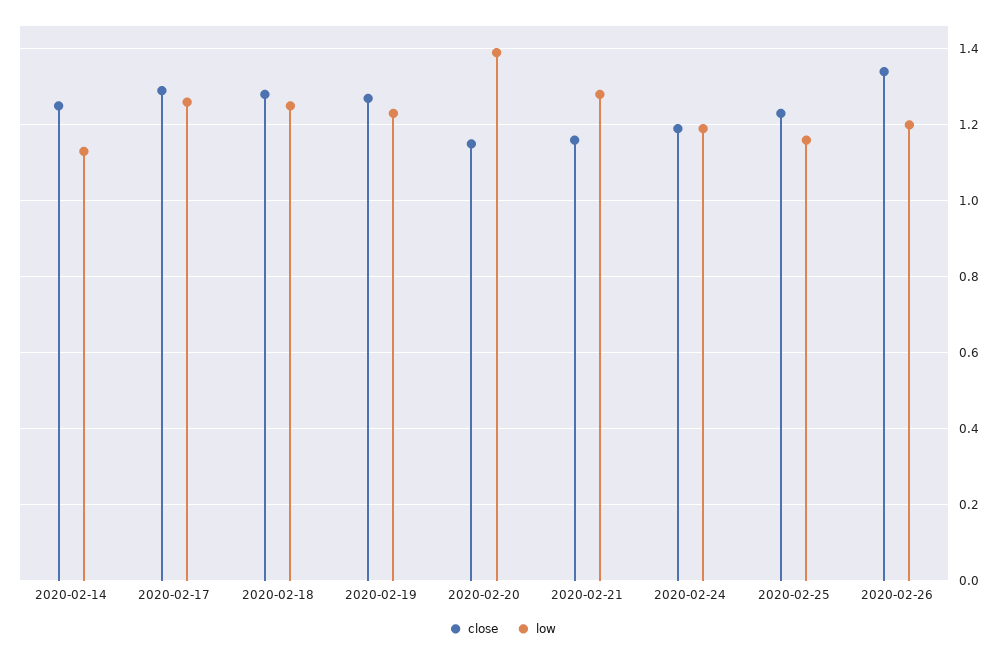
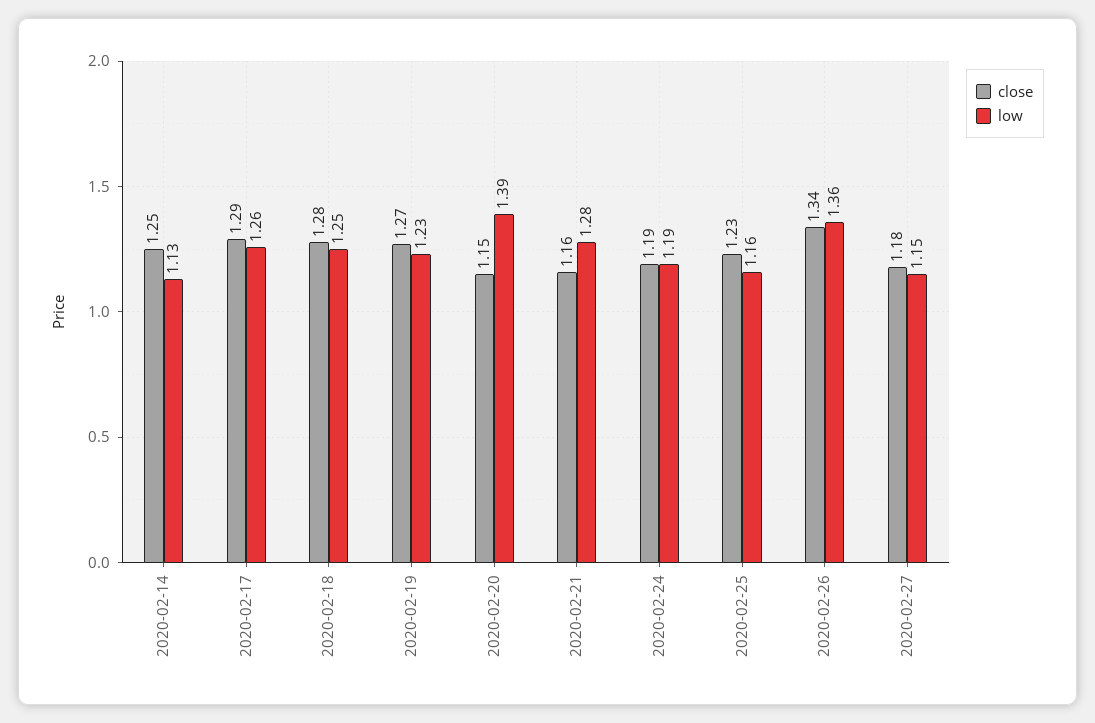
low, 2020-02-26: 1.2 -> 1.36
close, 2020-02-27: none -> 1.18
low, 2020-02-27: none -> 1.15

